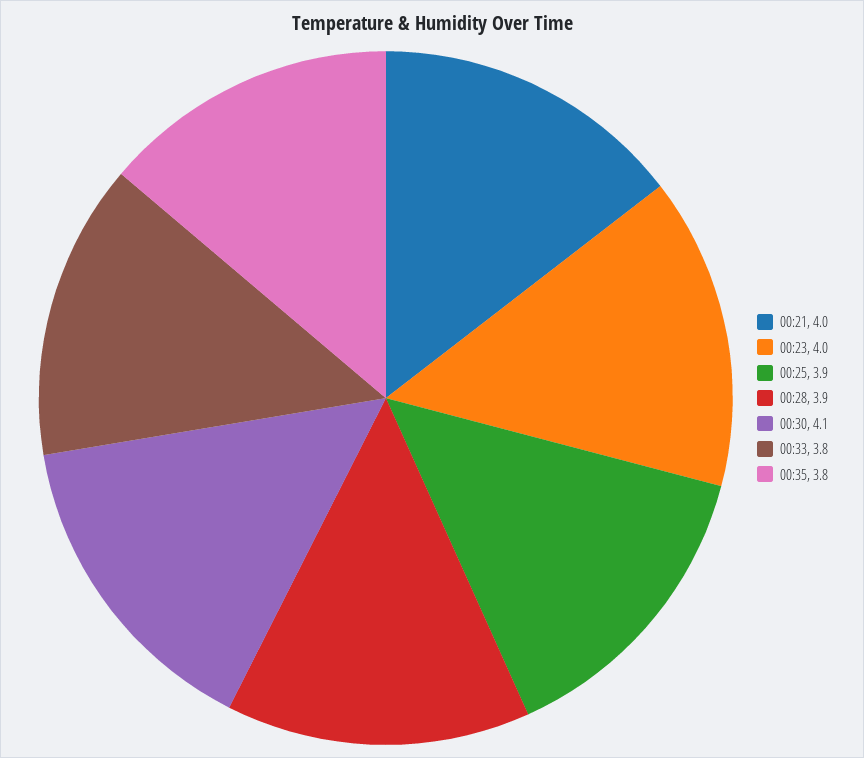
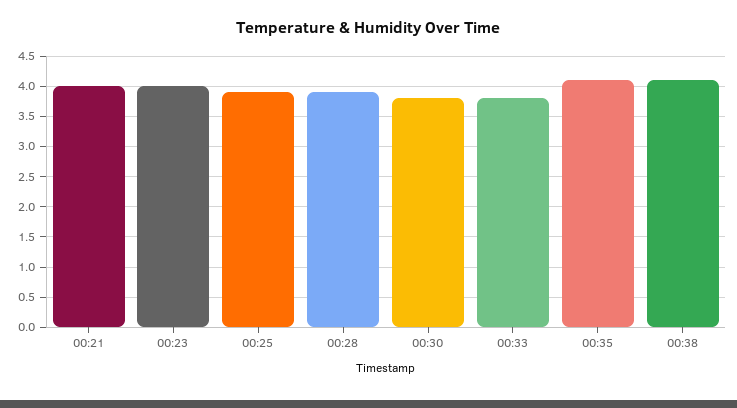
00:30: 4.1 -> 3.8
00:35: 3.8 -> 4.1
00:38: none -> 4.1

